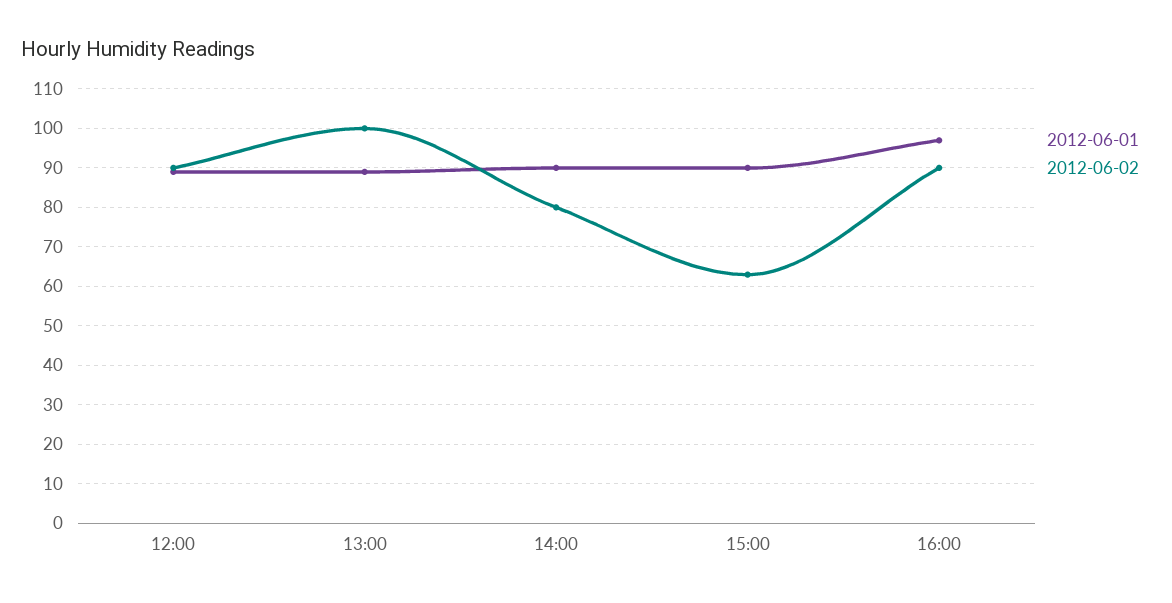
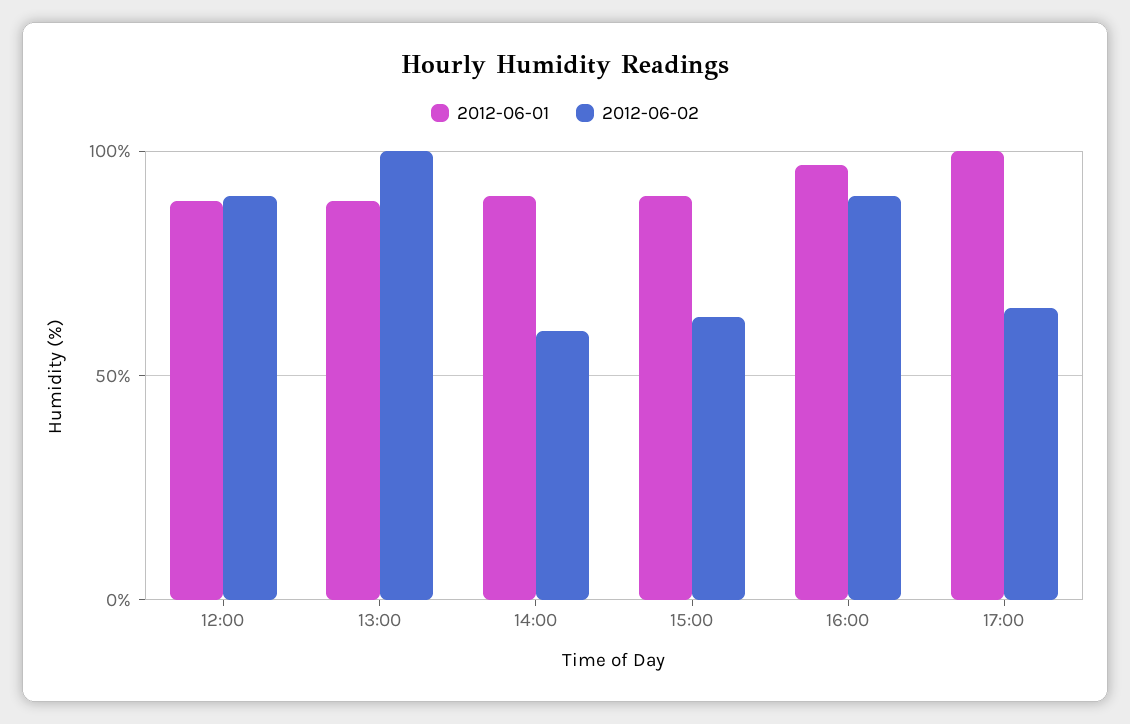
2012-06-02, 14:00: 80 -> 60
2012-06-01, 17:00: none -> 100
2012-06-02, 17:00: none -> 65

